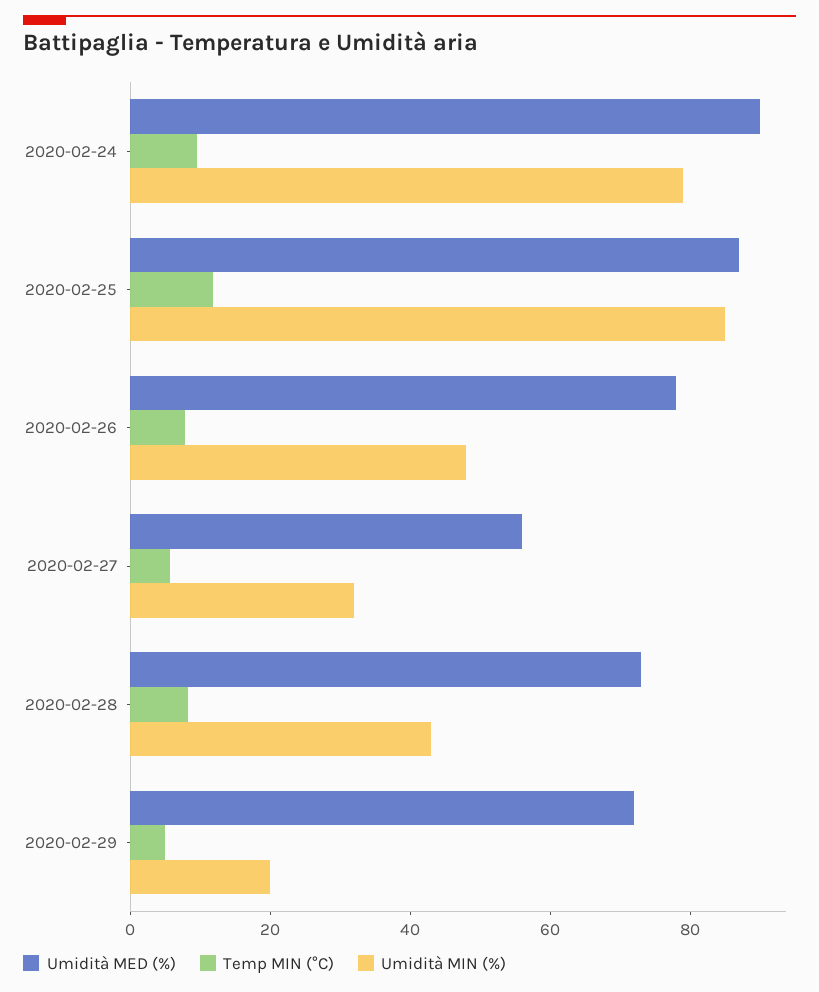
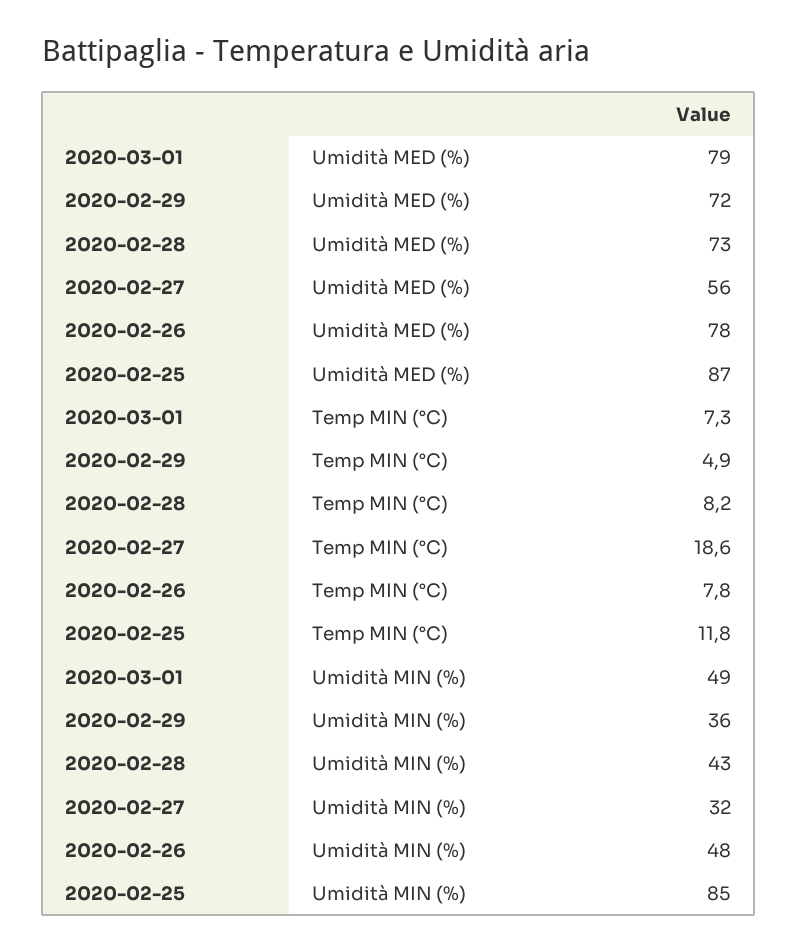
Umidità MED (%), 2020-02-24: 90 -> none
Temp MIN (°C), 2020-02-24: 10 -> none
Umidità MIN (%), 2020-02-24: 80 -> none
Temp MIN (°C), 2020-02-27: 5 -> 18.6
Umidità MIN (%), 2020-02-29: 20 -> 36
Umidità MED (%), 2020-03-01: none -> 79
Temp MIN (°C), 2020-03-01: none -> 7.3
Umidità MIN (%), 2020-03-01: none -> 49

